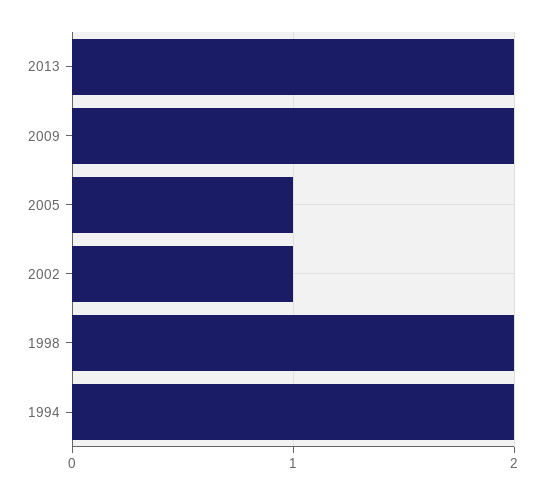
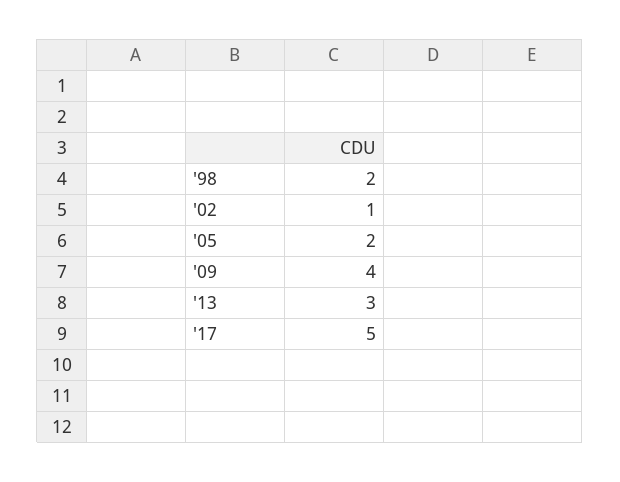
2013: 2 -> 3
2009: 2 -> 4
2005: 1 -> 2
1994: 2 -> none
'17: none -> 5

